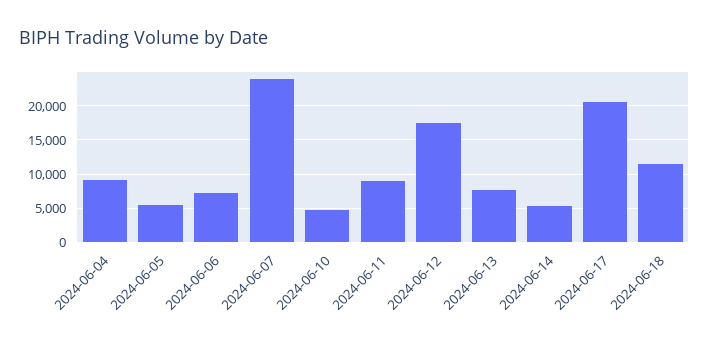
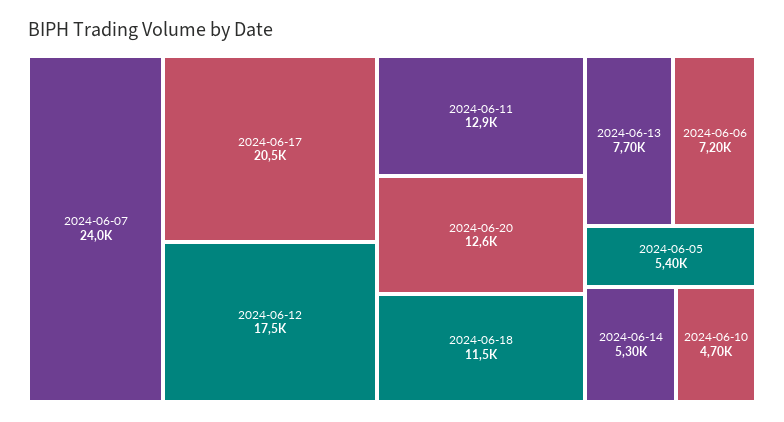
2024-06-04: 9000 -> none
2024-06-11: 9000 -> 12900
2024-06-20: none -> 12600

